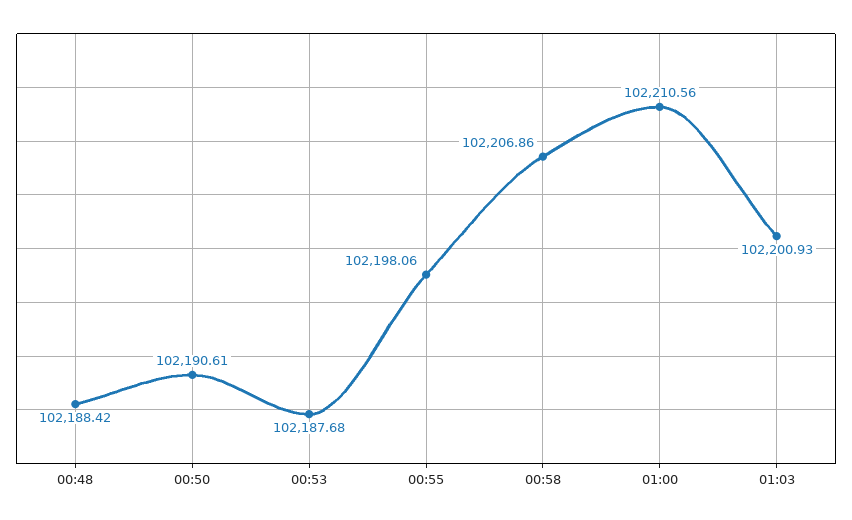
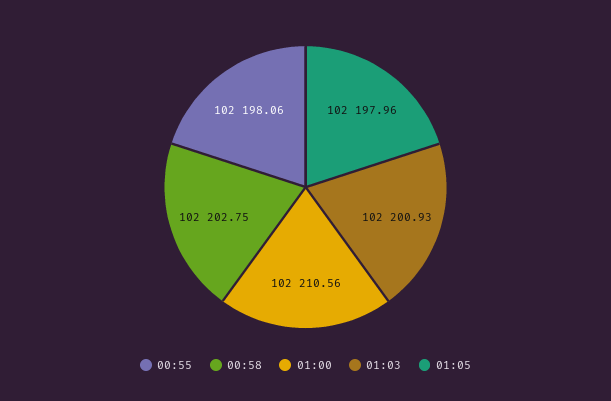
00:48: 102188.42 -> none
00:50: 102190.61 -> none
00:53: 102187.68 -> none
00:58: 102206.86 -> 102202.75
01:05: none -> 102197.96

